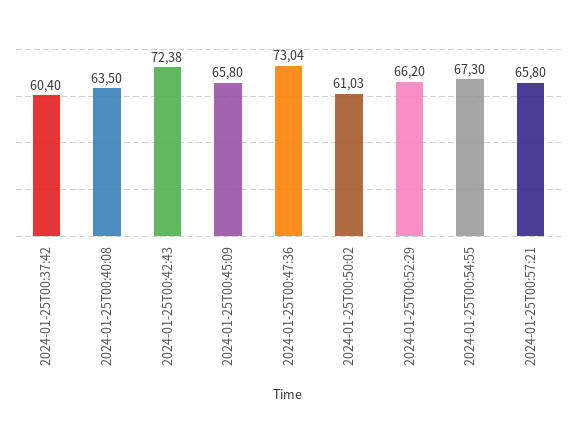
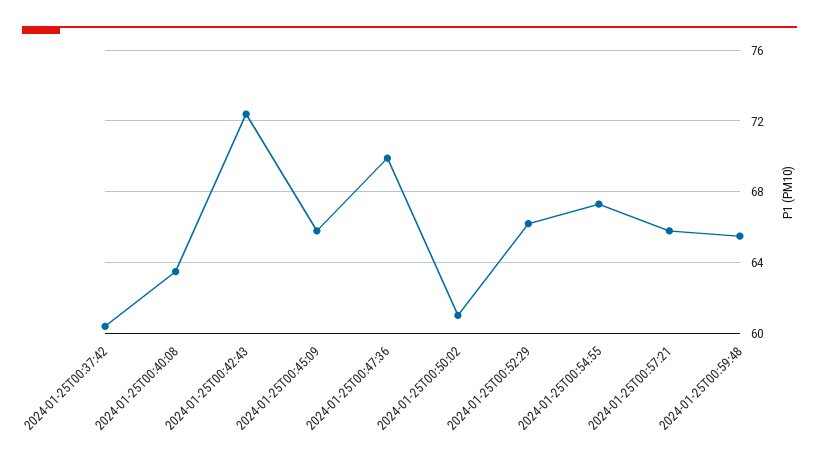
2024-01-25T00:47:36: 73.04 -> 70
2024-01-25T00:59:48: none -> 65.5

